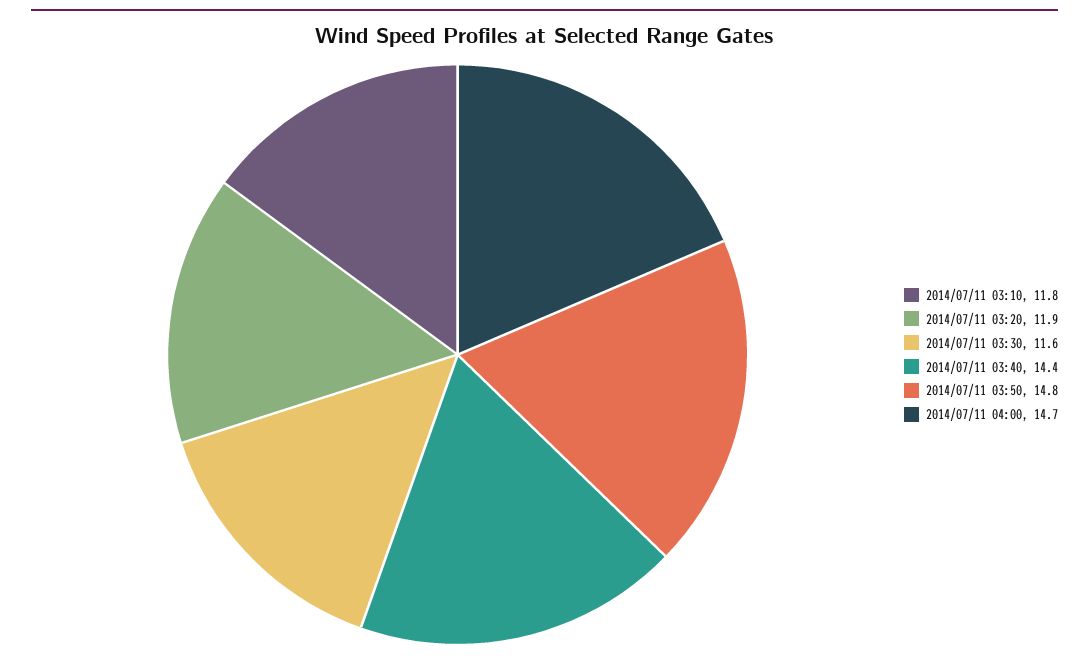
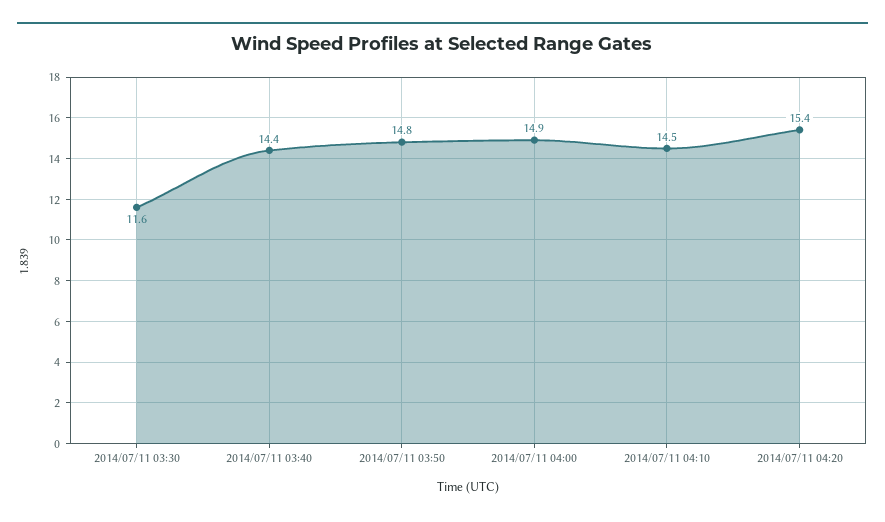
2014/07/11 03:10: 11.8 -> none
2014/07/11 03:20: 11.9 -> none
2014/07/11 04:00: 14.7 -> 14.9
2014/07/11 04:10: none -> 14.5
2014/07/11 04:20: none -> 15.4

